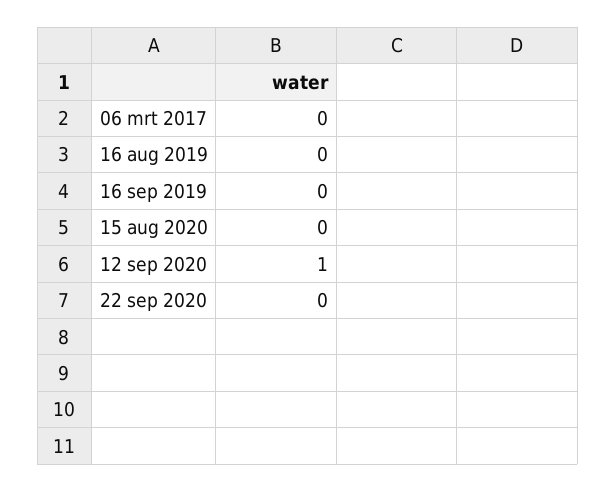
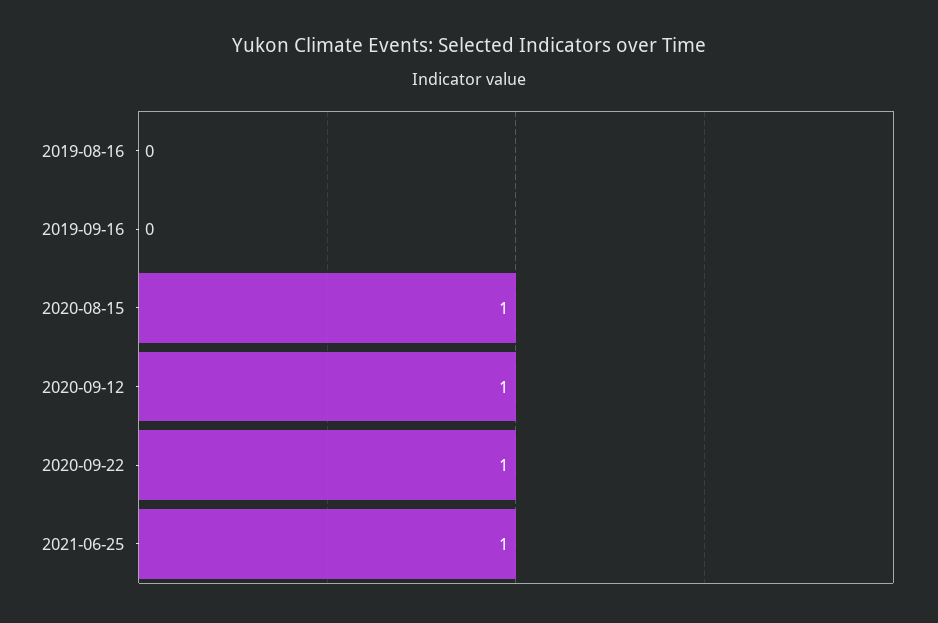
06 mrt 2017: 0 -> none
15 aug 2020: 0 -> 1
22 sep 2020: 0 -> 1
2021-06-25: none -> 1

